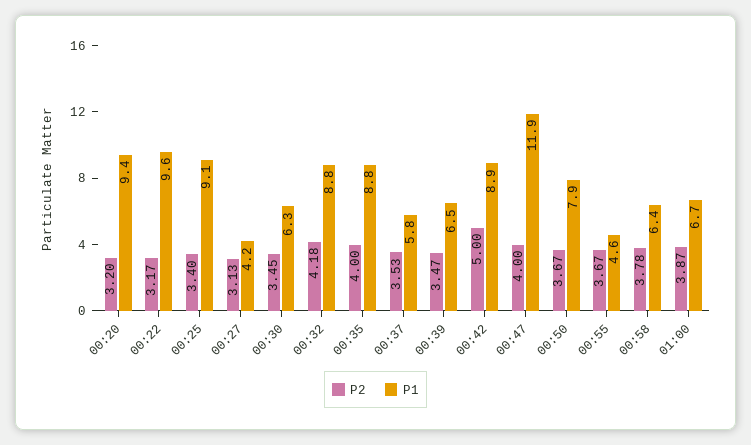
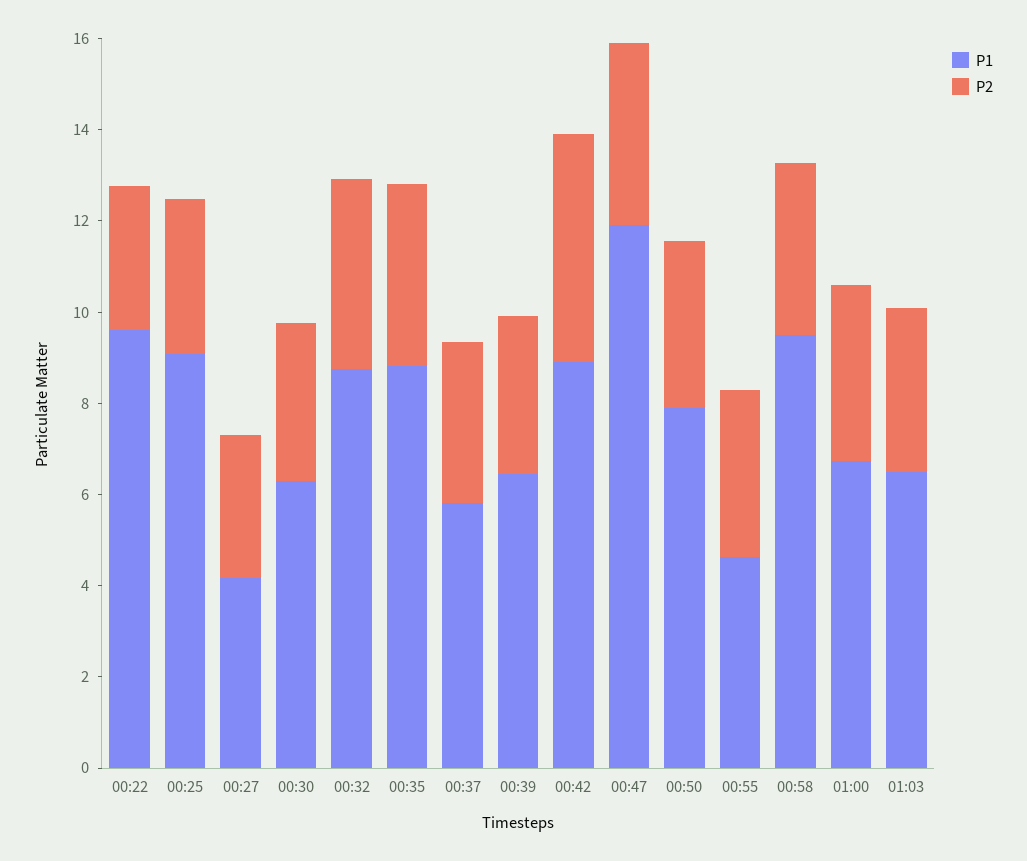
P2, 00:20: 3.2 -> none
P1, 00:20: 9.4 -> none
P1, 00:58: 6.4 -> 9.5
P1, 01:03: none -> 6.5
P2, 01:03: none -> 3.5

